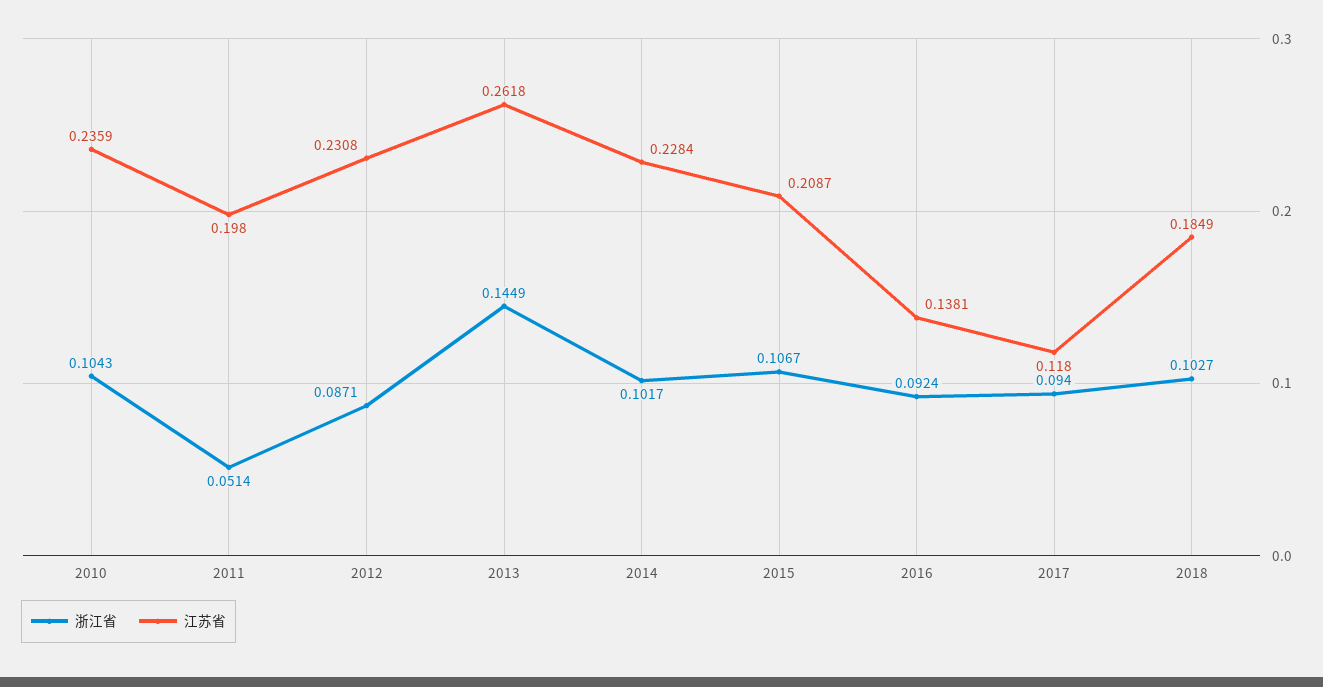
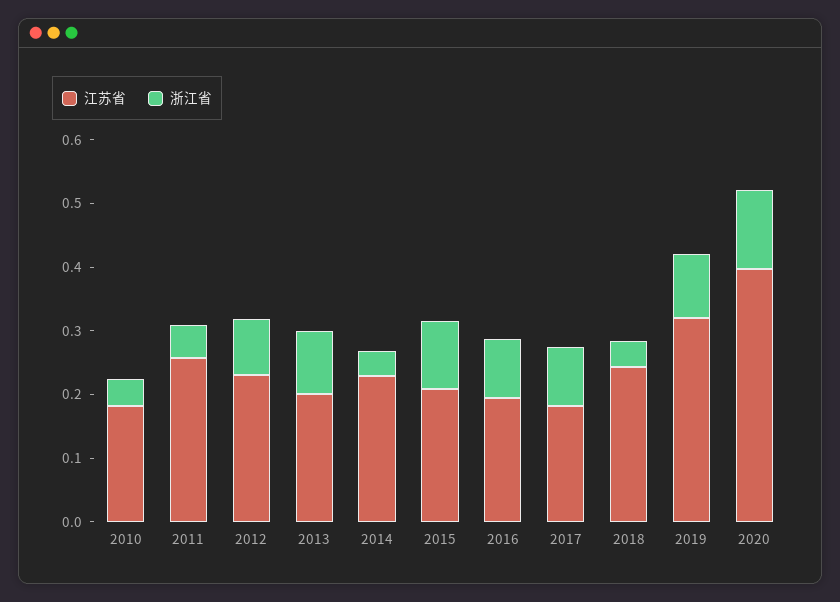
浙江省, 2010: 0.1043 -> 0.04
江苏省, 2010: 0.2359 -> 0.18
江苏省, 2011: 0.198 -> 0.26
浙江省, 2013: 0.1449 -> 0.1
江苏省, 2013: 0.2618 -> 0.2
浙江省, 2014: 0.1017 -> 0.04
江苏省, 2016: 0.1381 -> 0.2
江苏省, 2017: 0.118 -> 0.18
浙江省, 2018: 0.1027 -> 0.04
江苏省, 2018: 0.1849 -> 0.24
江苏省, 2019: none -> 0.32
浙江省, 2019: none -> 0.1
江苏省, 2020: none -> 0.4
浙江省, 2020: none -> 0.12

